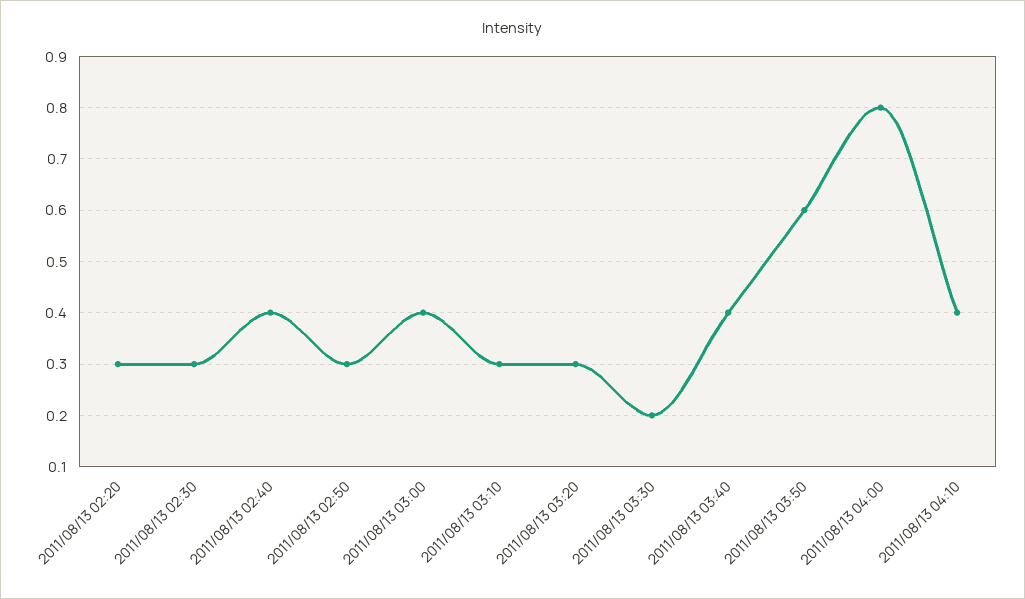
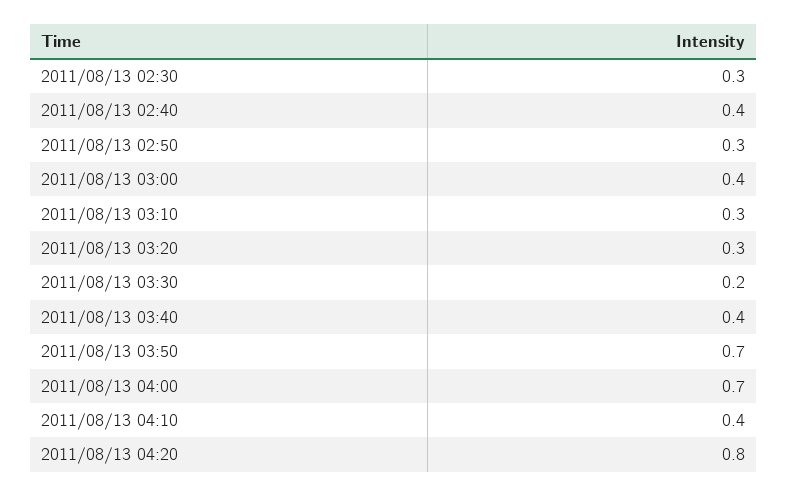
2011/08/13 02:20: 0.3 -> none
2011/08/13 03:50: 0.6 -> 0.7
2011/08/13 04:00: 0.8 -> 0.7
2011/08/13 04:20: none -> 0.8

